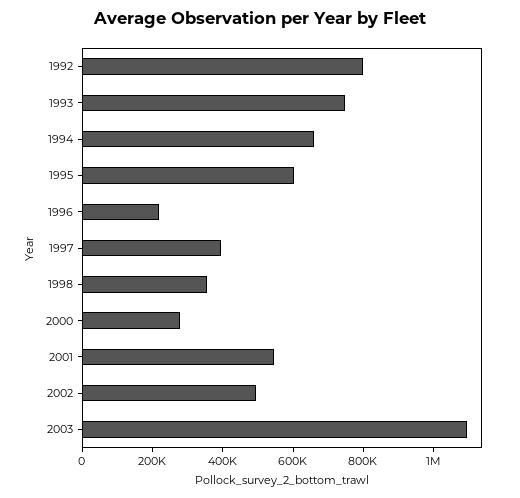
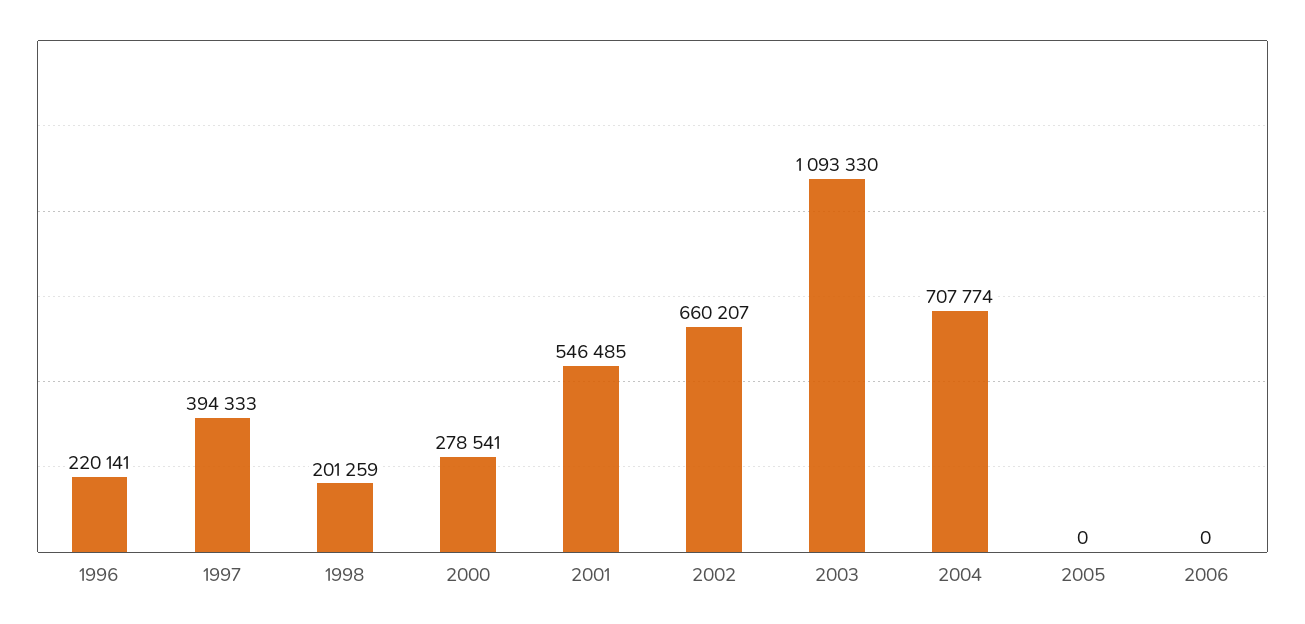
1992: 800000 -> none
1993: 750000 -> none
1994: 650000 -> none
1995: 600000 -> none
1998: 350000 -> 201259
2002: 500000 -> 660207
2004: none -> 707774
2005: none -> 0
2006: none -> 0

